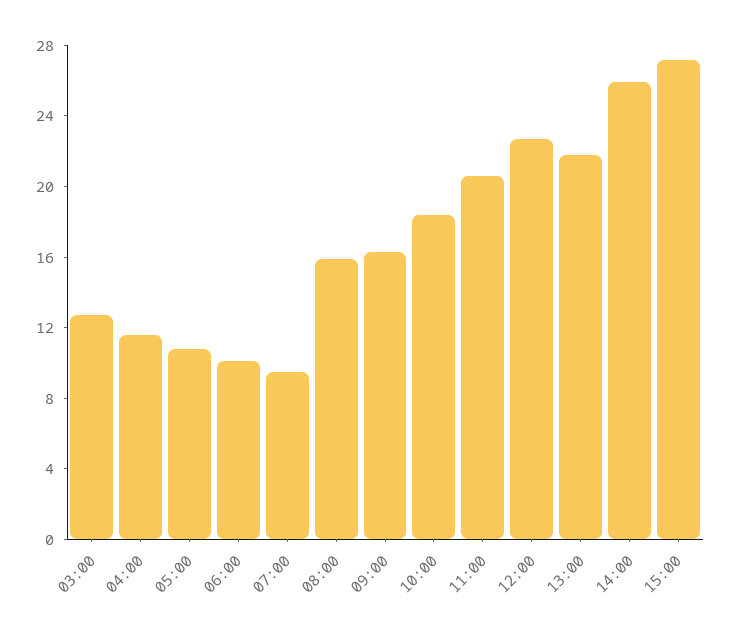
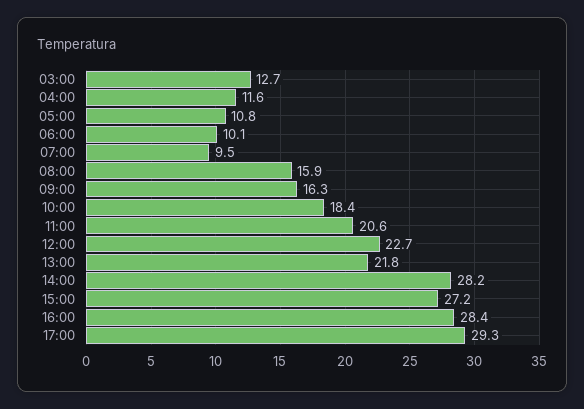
14:00: 26 -> 28.2
16:00: none -> 28.4
17:00: none -> 29.3

